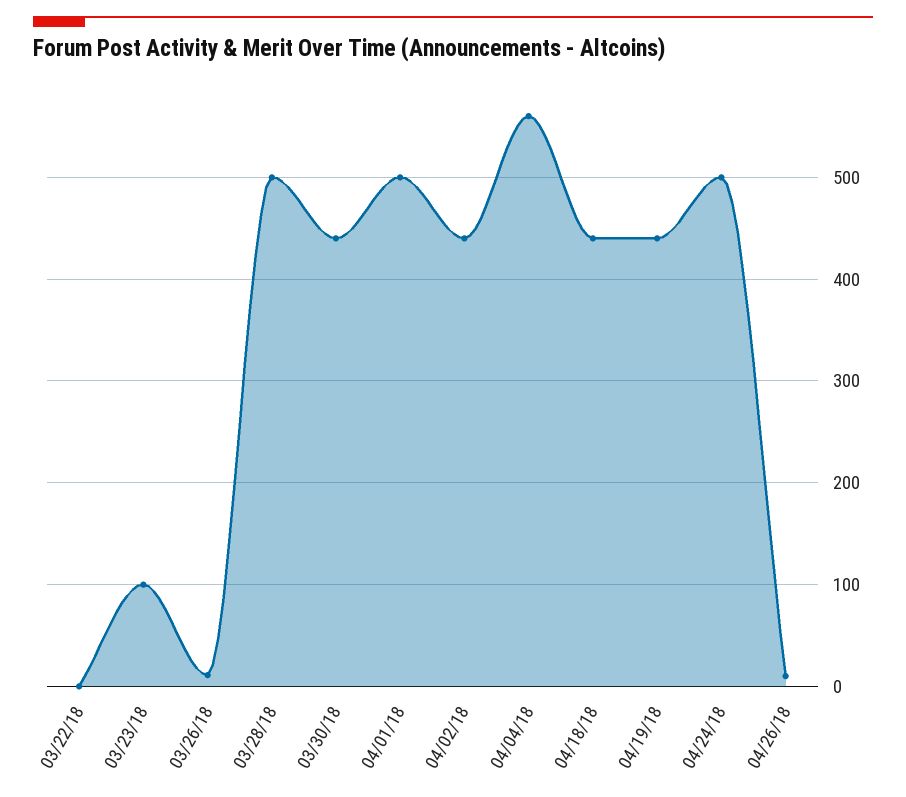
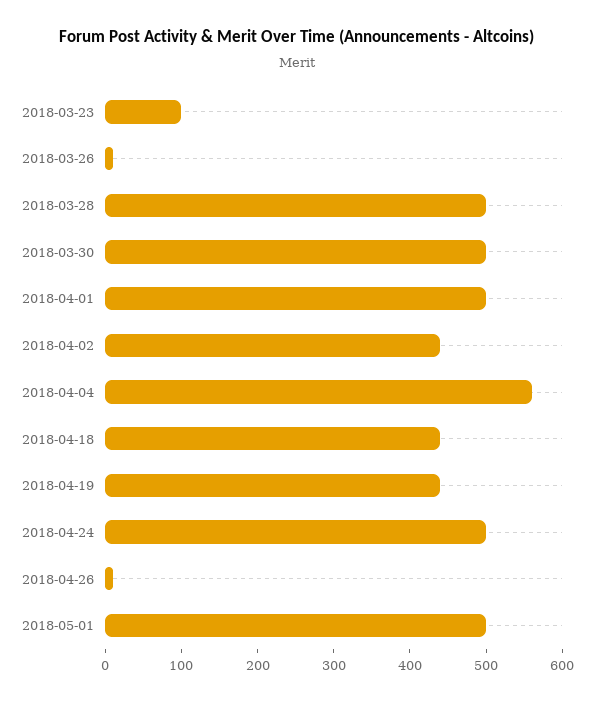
03/22/18: 0 -> none
03/30/18: 440 -> 500
2018-05-01: none -> 500

